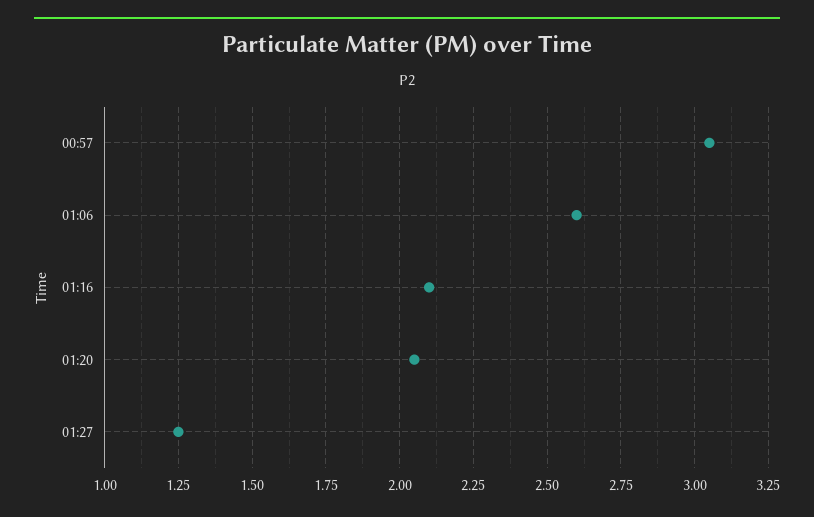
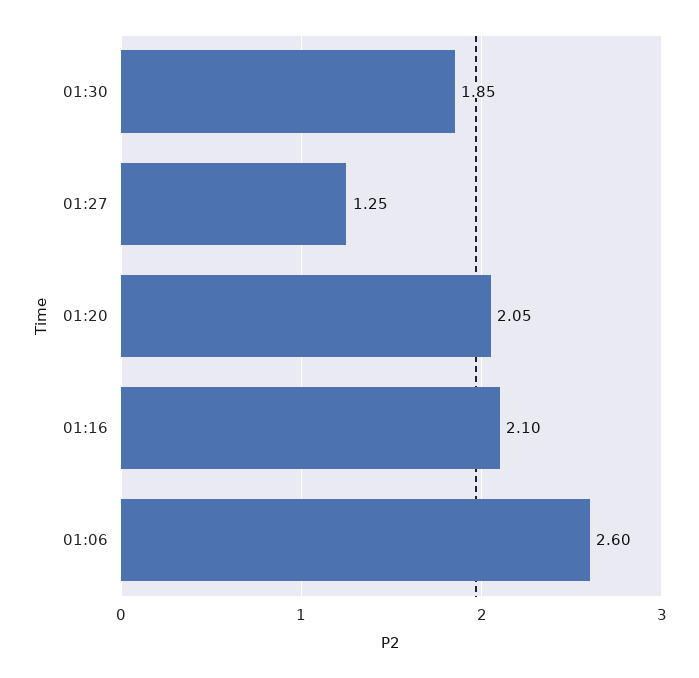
00:57: 3.05 -> none
01:30: none -> 1.85

